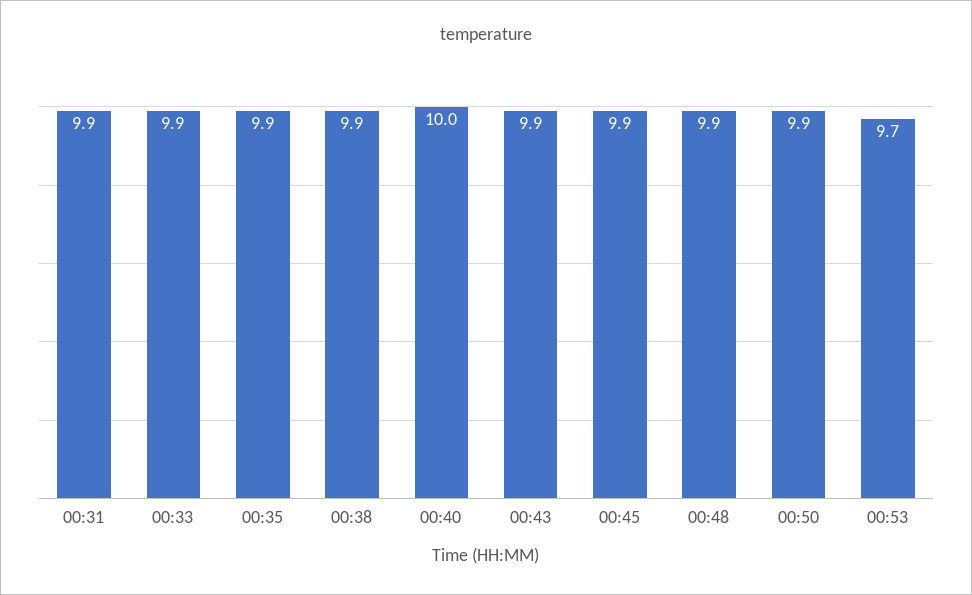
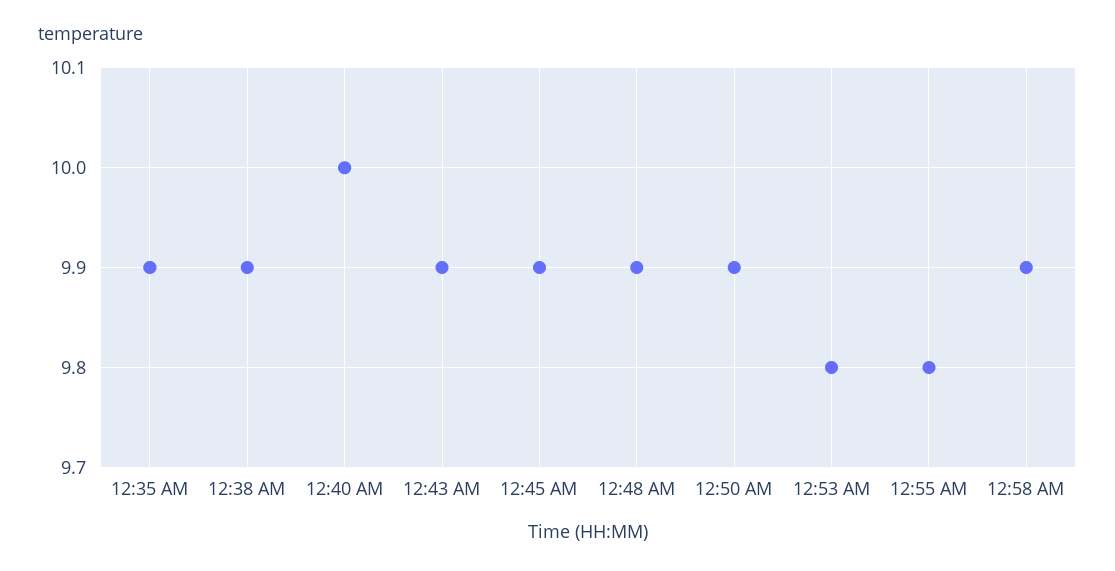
00:31: 9.9 -> none
00:33: 9.9 -> none
00:53: 9.7 -> 9.8
12:55 AM: none -> 9.8
12:58 AM: none -> 9.9

